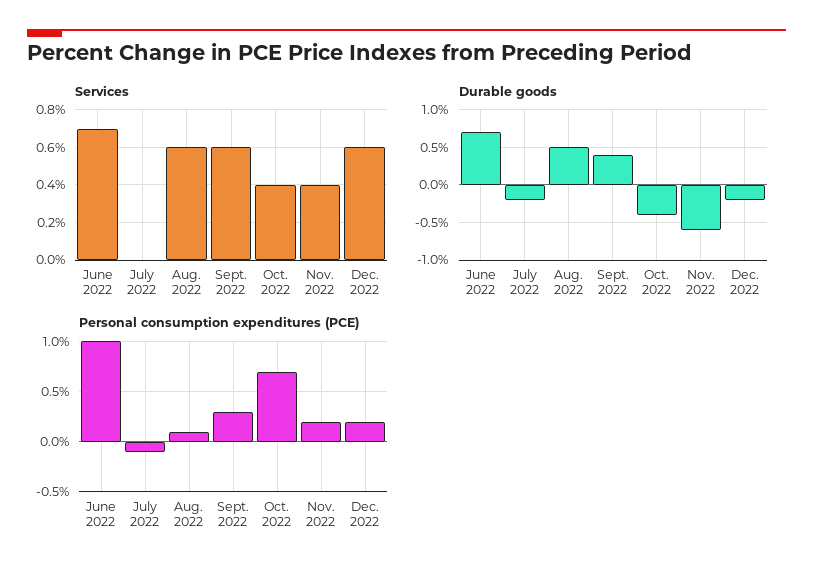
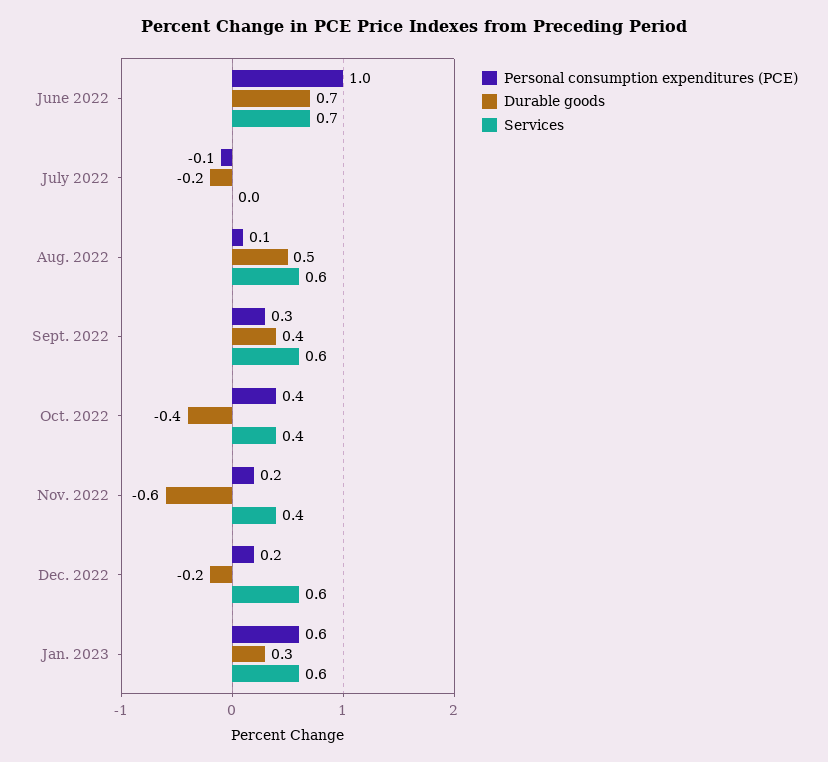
Personal consumption expenditures (PCE), Oct. 2022: 0.7 -> 0.4
Personal consumption expenditures (PCE), Jan. 2023: none -> 0.6
Durable goods, Jan. 2023: none -> 0.3
Services, Jan. 2023: none -> 0.6

